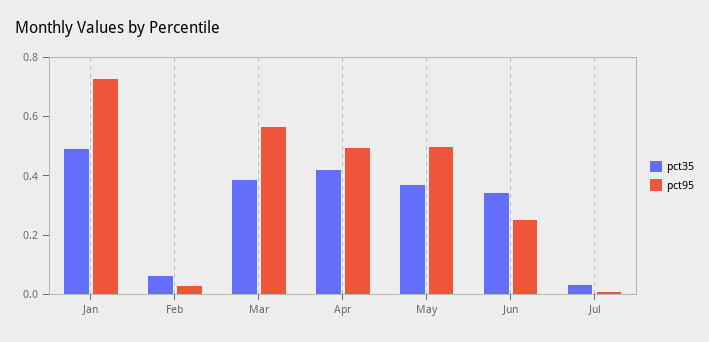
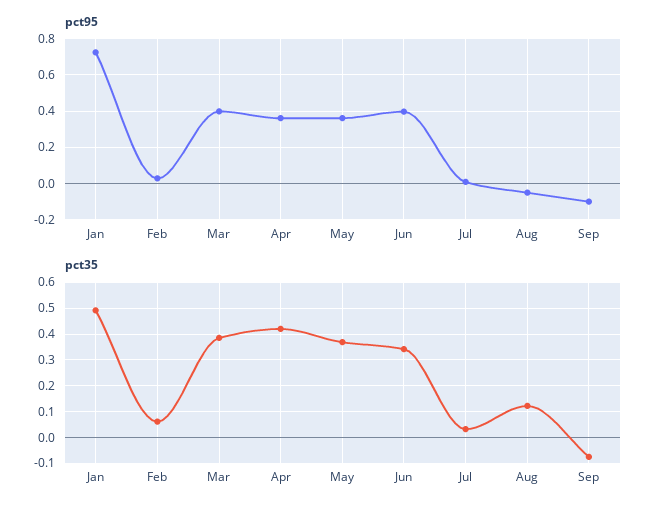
pct95, Mar: 0.55 -> 0.4
pct95, Apr: 0.5 -> 0.35
pct95, May: 0.5 -> 0.35
pct95, Jun: 0.25 -> 0.4
pct95, Aug: none -> -0.05
pct95, Sep: none -> -0.1
pct35, Aug: none -> 0.125
pct35, Sep: none -> -0.075

